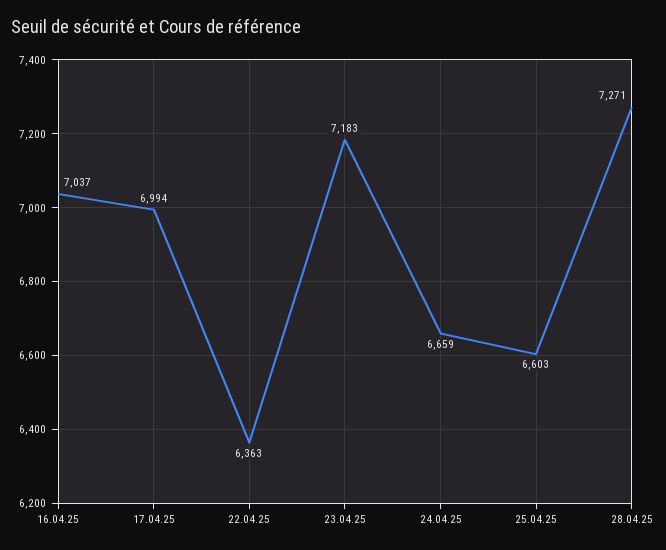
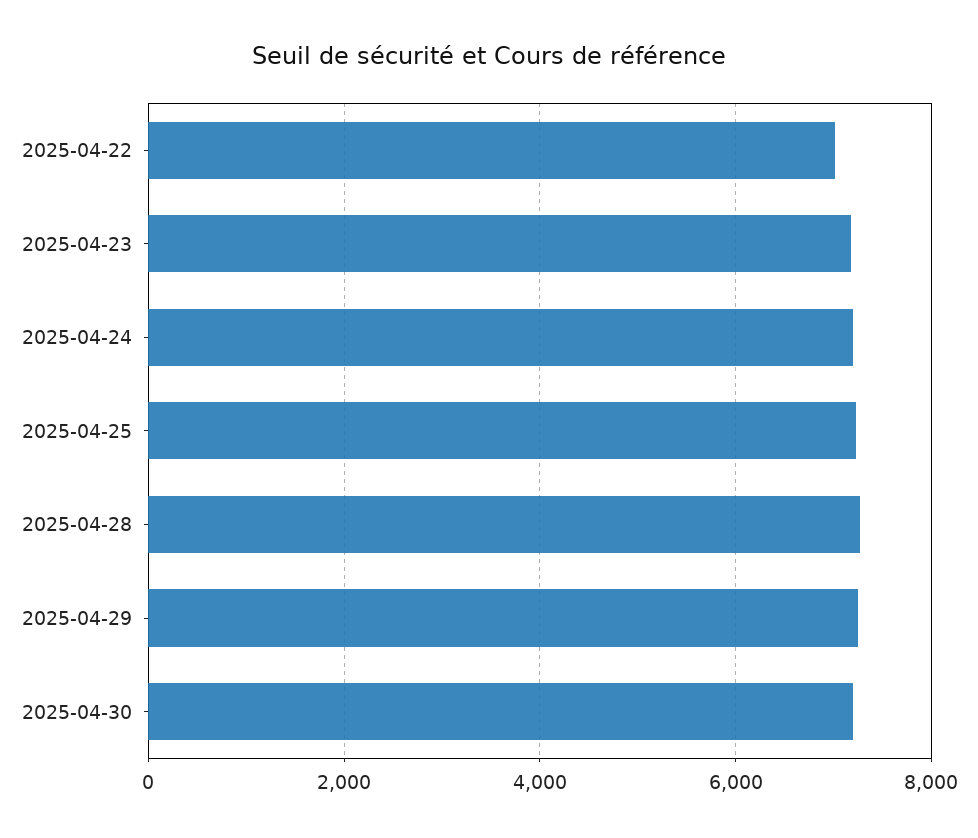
16.04.25: 7037 -> none
17.04.25: 6994 -> none
22.04.25: 6363 -> 7000
24.04.25: 6659 -> 7200
25.04.25: 6603 -> 7200
2025-04-29: none -> 7200
2025-04-30: none -> 7200

